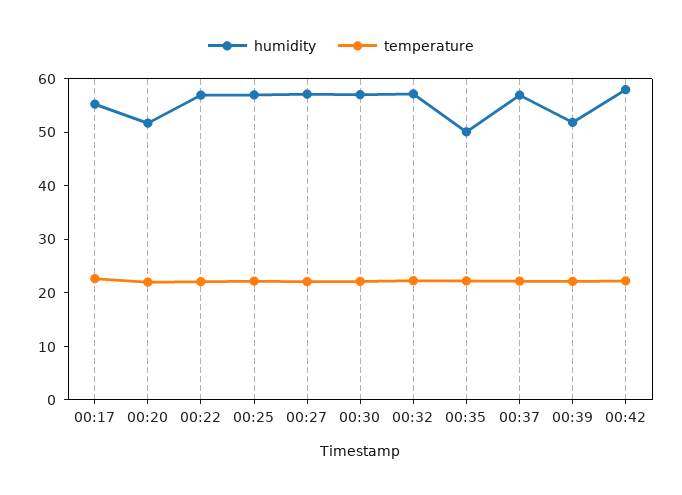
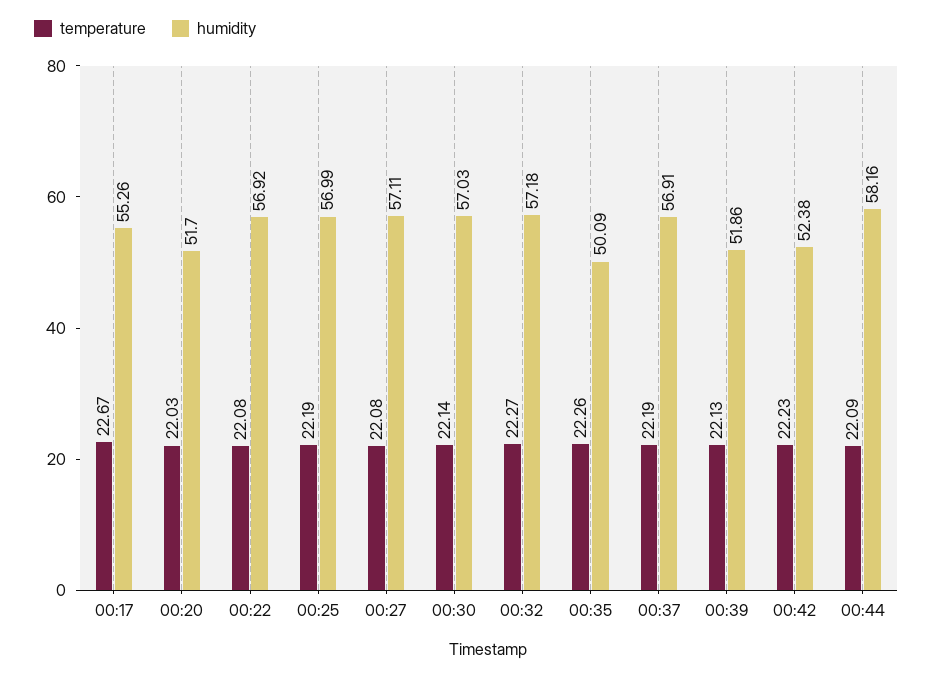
humidity, 00:42: 58 -> 52.38
temperature, 00:44: none -> 22.09
humidity, 00:44: none -> 58.16

